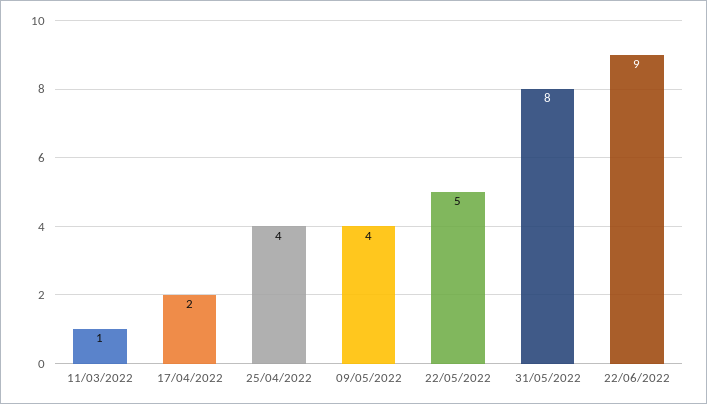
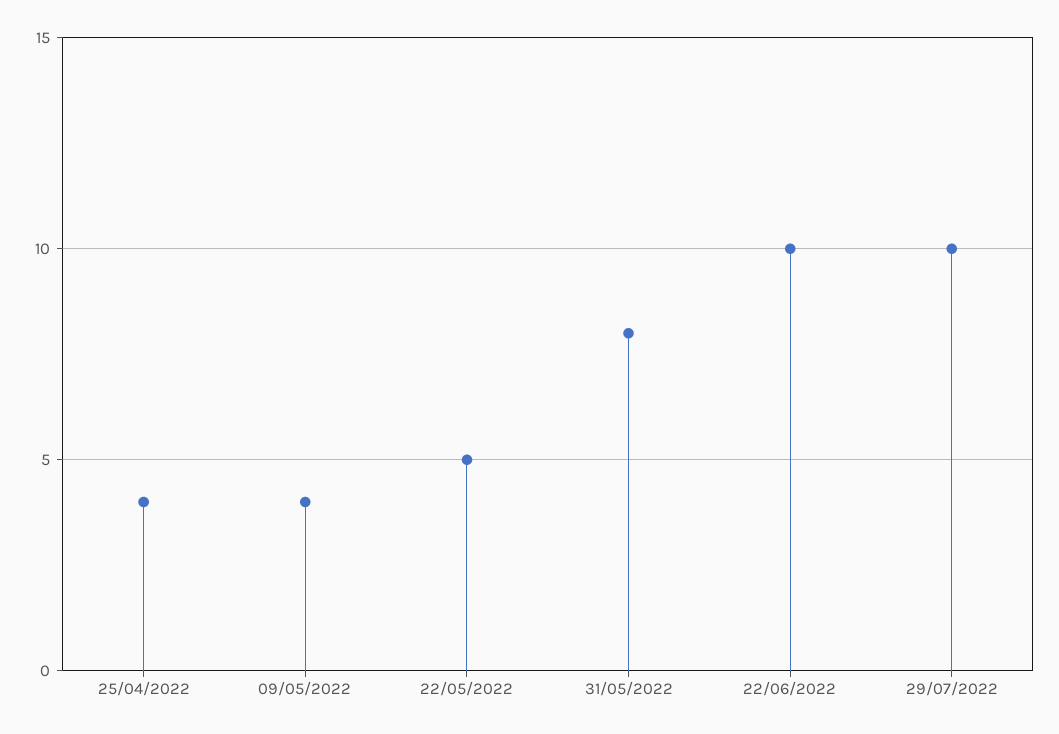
11/03/2022: 1 -> none
17/04/2022: 2 -> none
22/06/2022: 9 -> 10
29/07/2022: none -> 10

